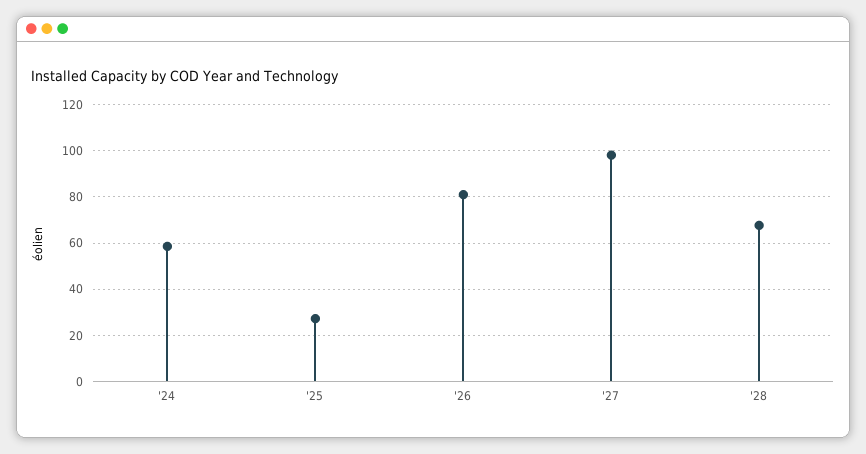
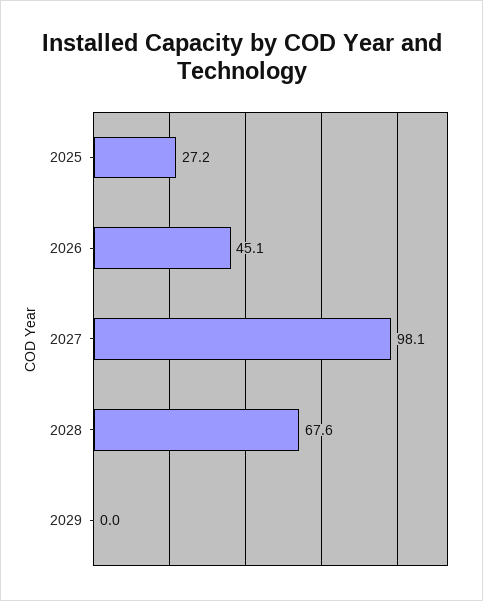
'24: 60 -> none
'26: 80 -> 45.1
2029: none -> 0

